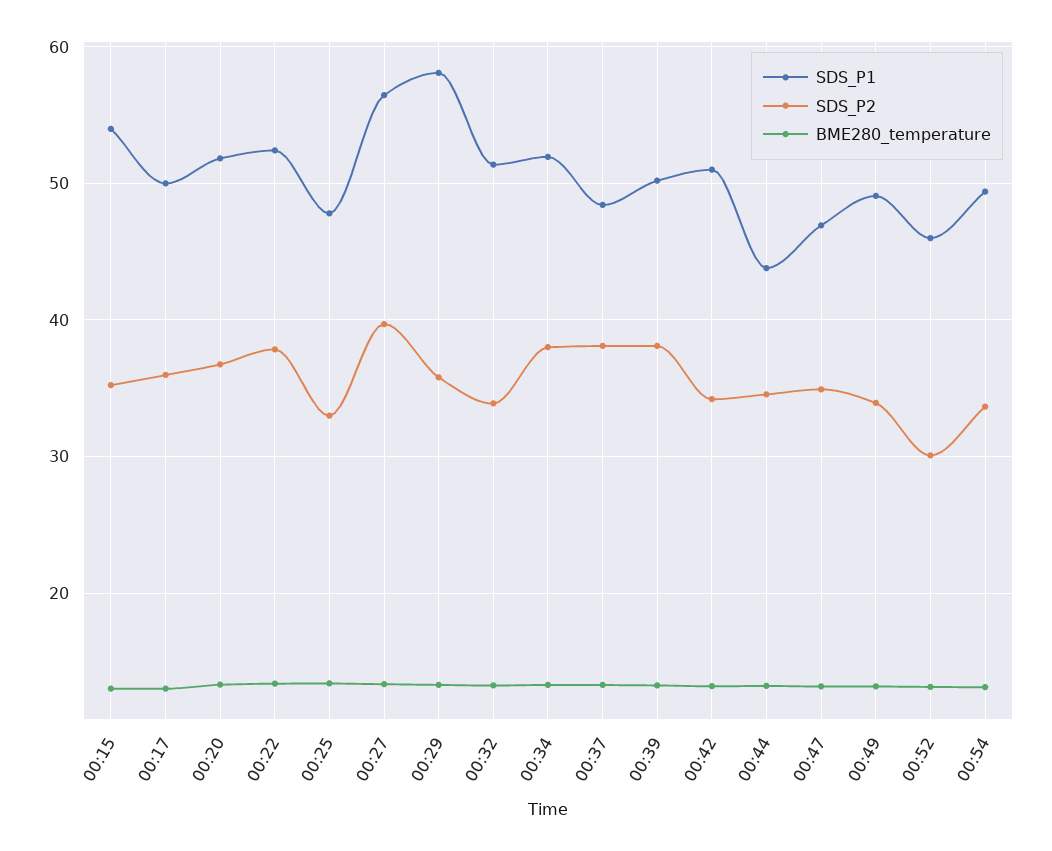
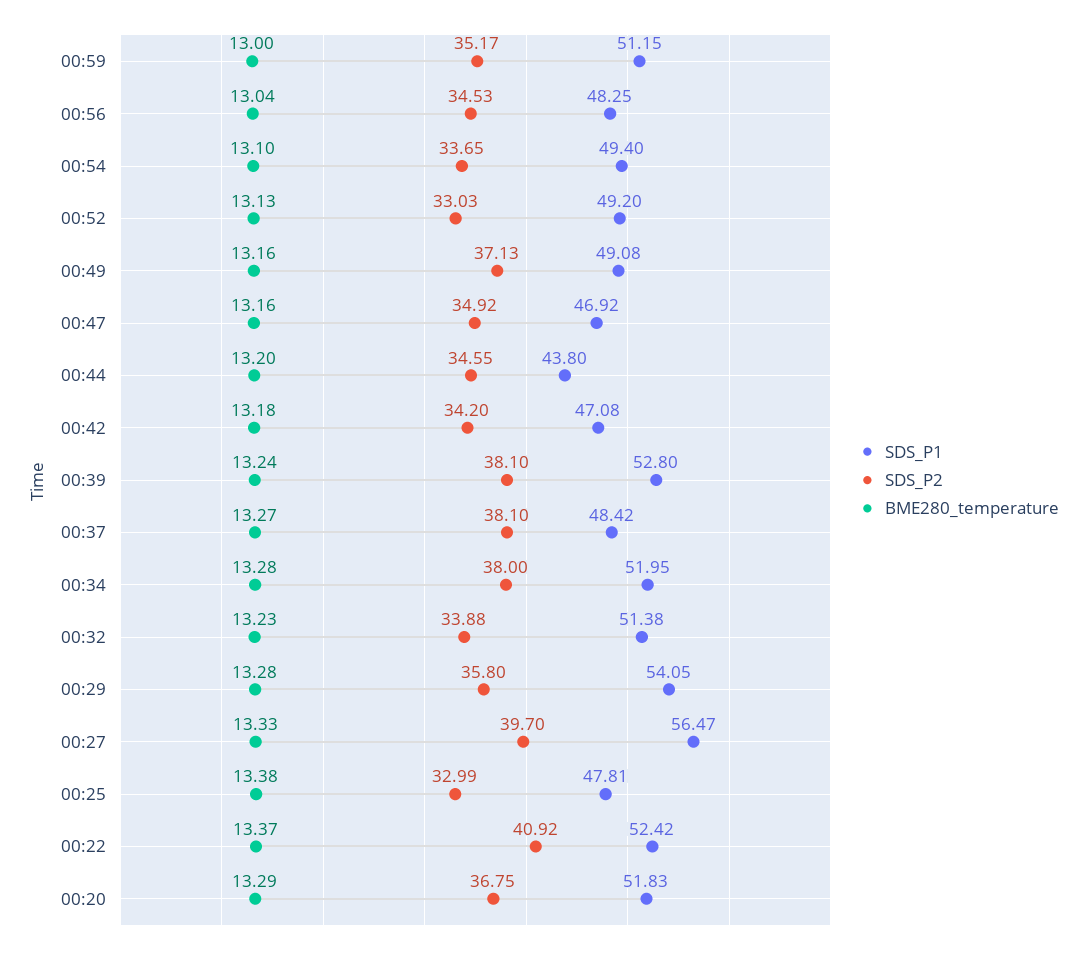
SDS_P1, 00:15: 54 -> none
SDS_P2, 00:15: 35 -> none
BME280_temperature, 00:15: 13 -> none
SDS_P1, 00:17: 50 -> none
SDS_P2, 00:17: 36 -> none
BME280_temperature, 00:17: 13 -> none
SDS_P2, 00:22: 38 -> 40.92
SDS_P1, 00:29: 58 -> 54.05
SDS_P1, 00:39: 50 -> 52.8
SDS_P1, 00:42: 51 -> 47.08
SDS_P2, 00:49: 34 -> 37.13
SDS_P1, 00:52: 46 -> 49.2
SDS_P2, 00:52: 30 -> 33.03
SDS_P1, 00:59: none -> 51.15
SDS_P2, 00:59: none -> 35.17
BME280_temperature, 00:59: none -> 13
SDS_P1, 00:56: none -> 48.25
SDS_P2, 00:56: none -> 34.53
BME280_temperature, 00:56: none -> 13.04

